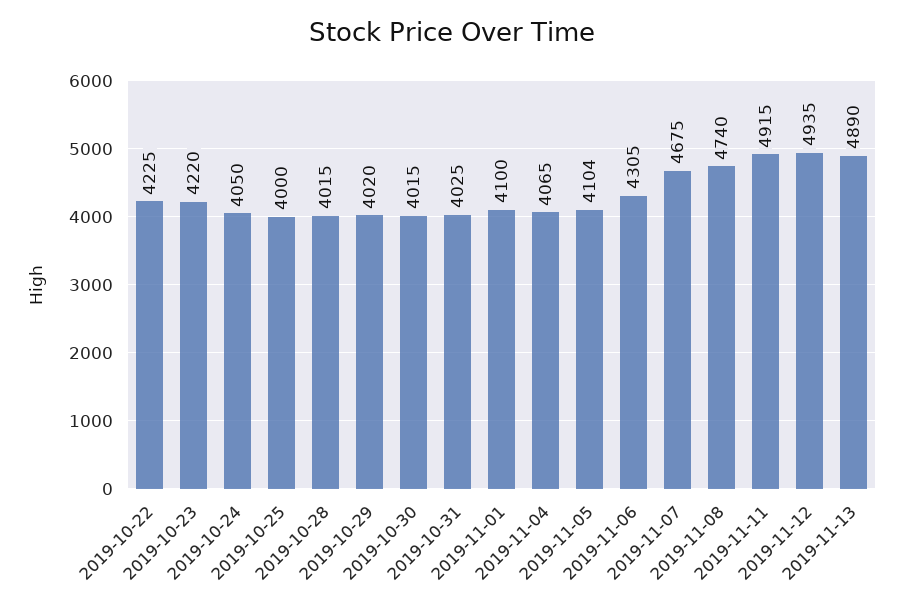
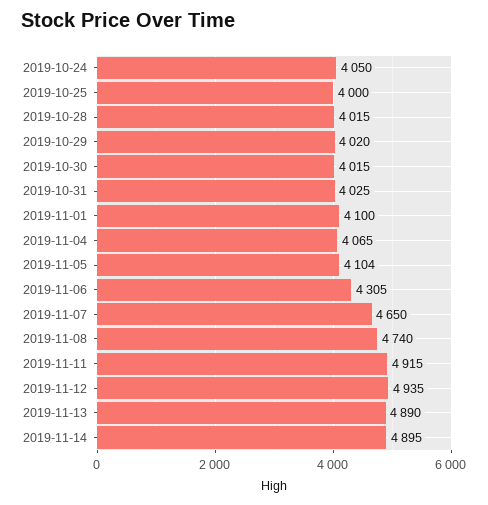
2019-10-22: 4225 -> none
2019-10-23: 4220 -> none
2019-11-07: 4675 -> 4650
2019-11-14: none -> 4895

